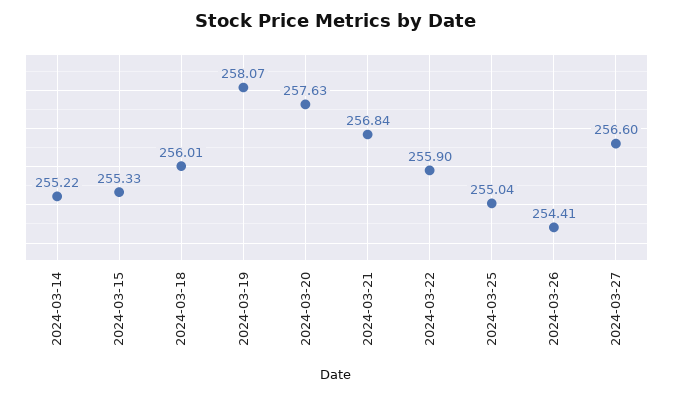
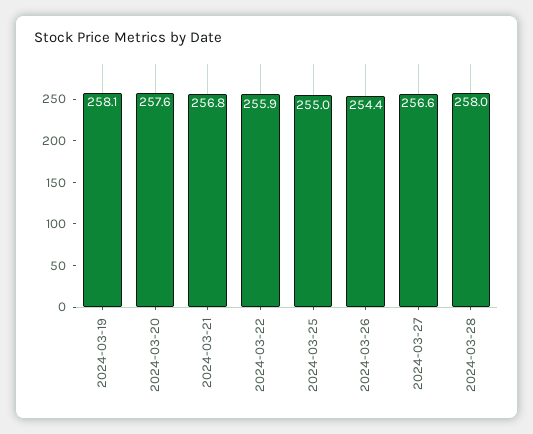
2024-03-14: 255.22 -> none
2024-03-15: 255.33 -> none
2024-03-18: 256.01 -> none
2024-03-28: none -> 258

